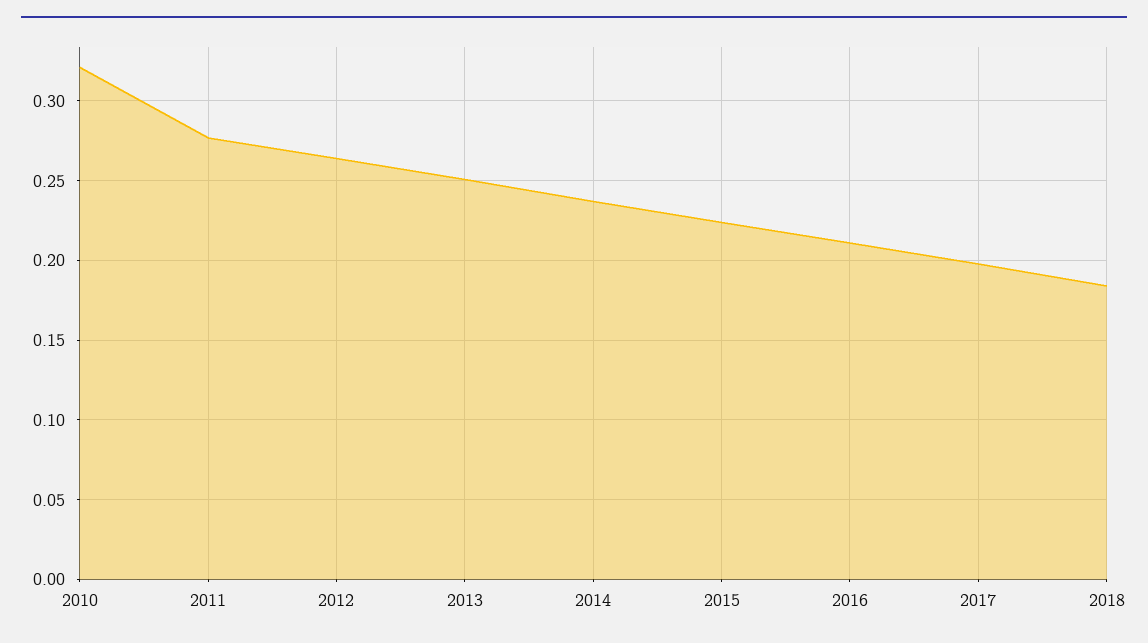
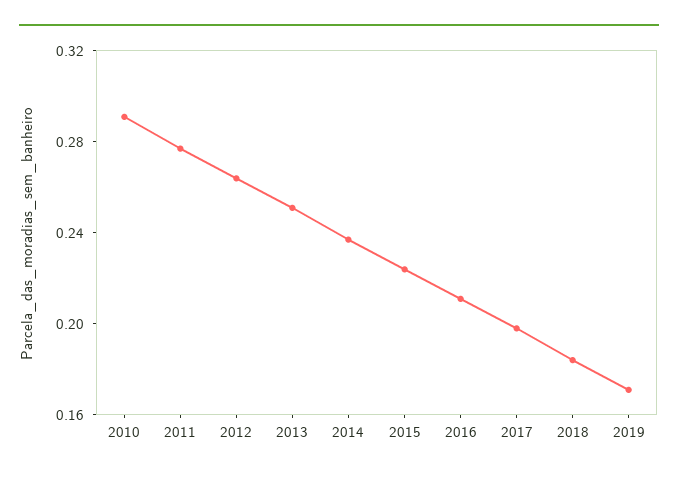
2010: 0.32 -> 0.29
2019: none -> 0.17

